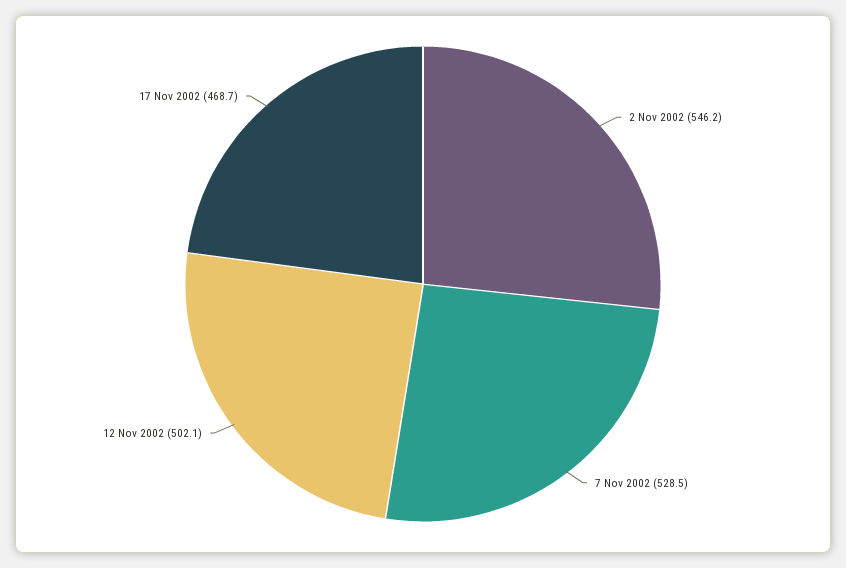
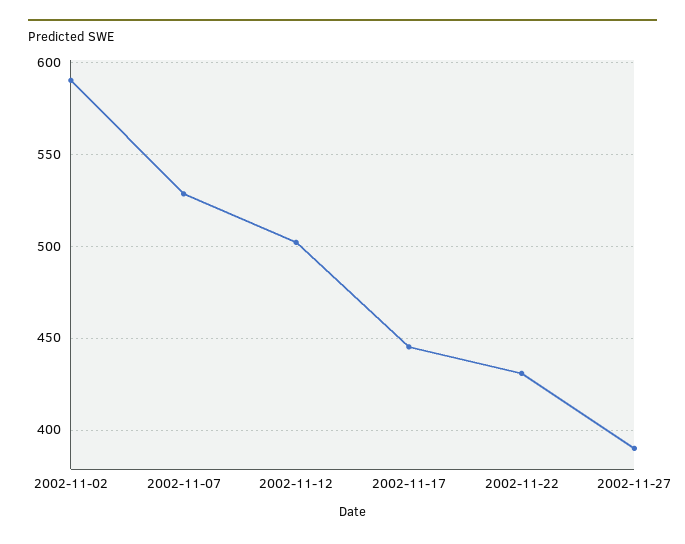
2 Nov 2002: 546.2 -> 590
17 Nov 2002: 468.7 -> 445
2002-11-22: none -> 430
2002-11-27: none -> 390

